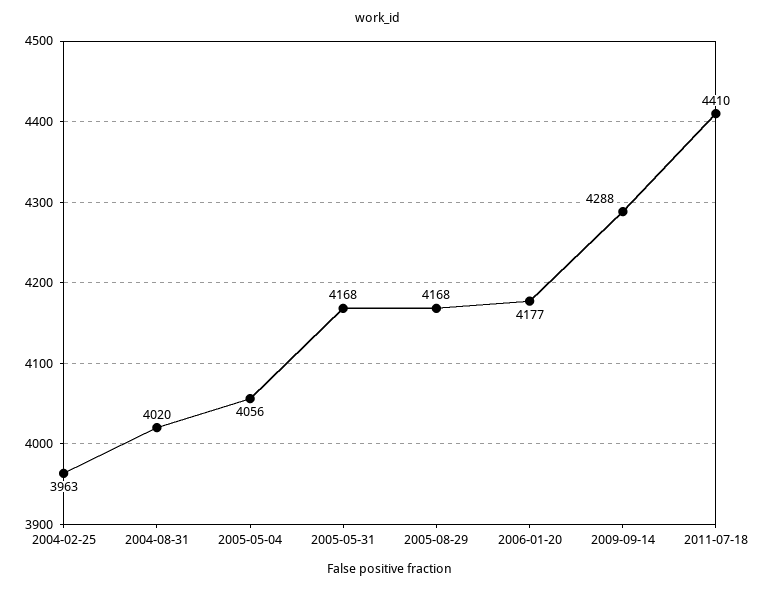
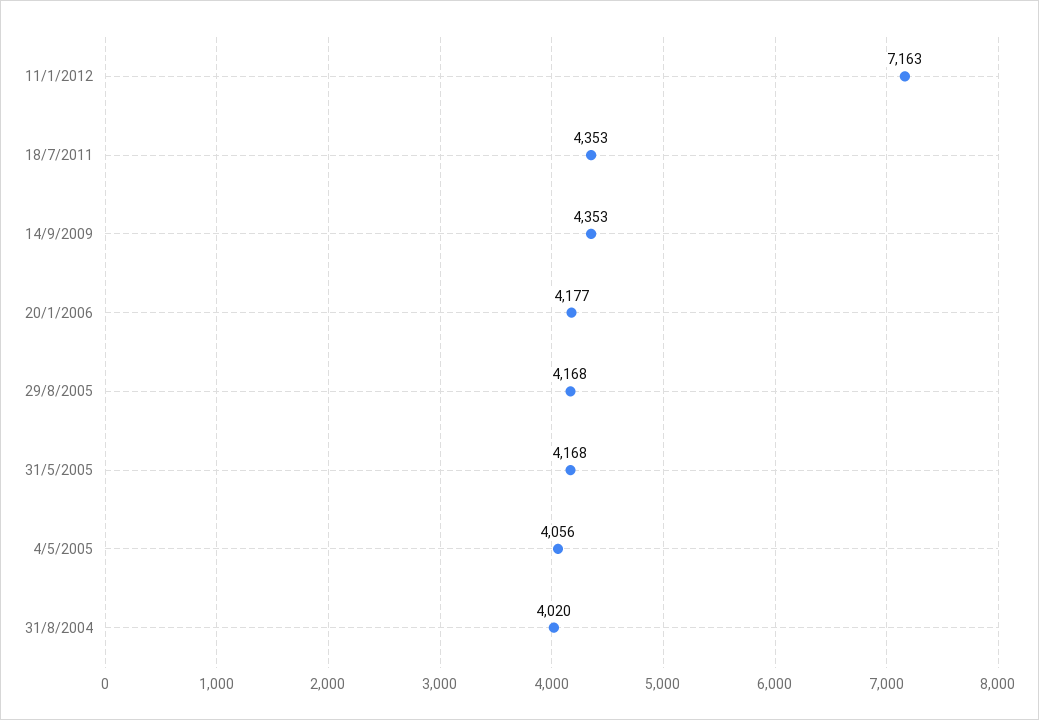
2004-02-25: 3963 -> none
2009-09-14: 4288 -> 4353
2011-07-18: 4410 -> 4353
11/1/2012: none -> 7163

